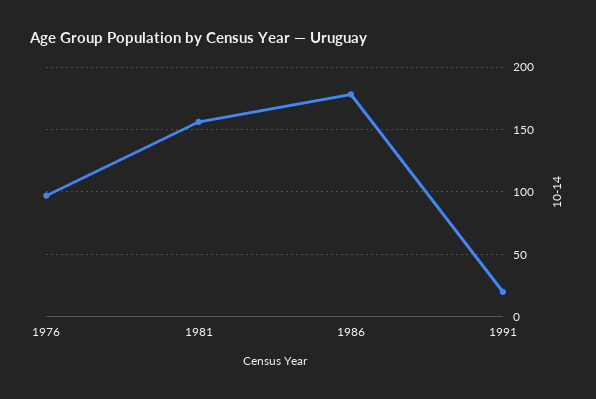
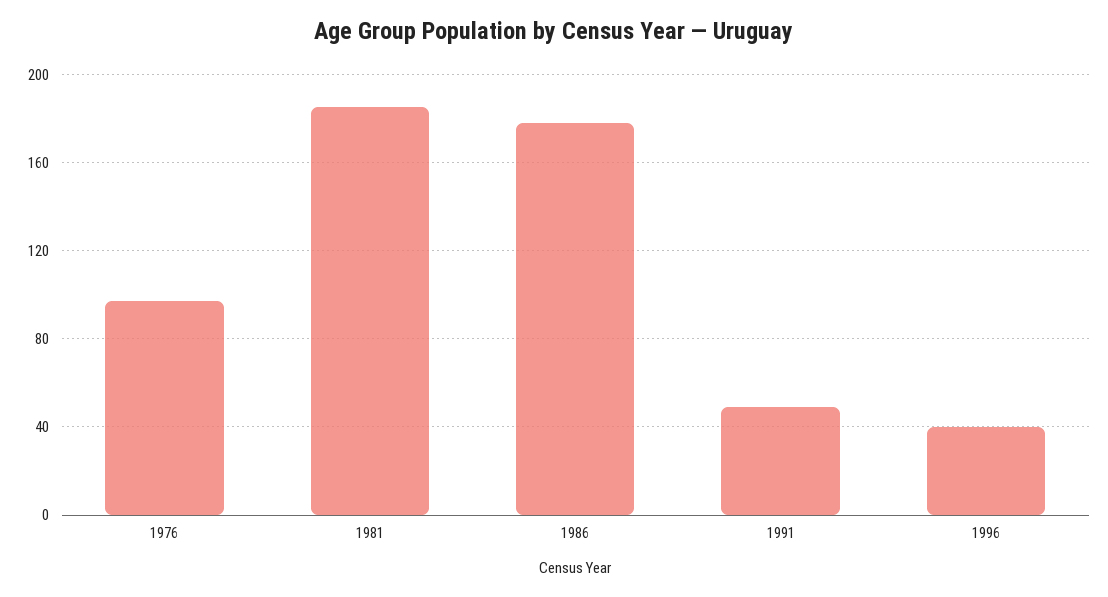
1981: 155 -> 185
1991: 20 -> 50
1996: none -> 40

